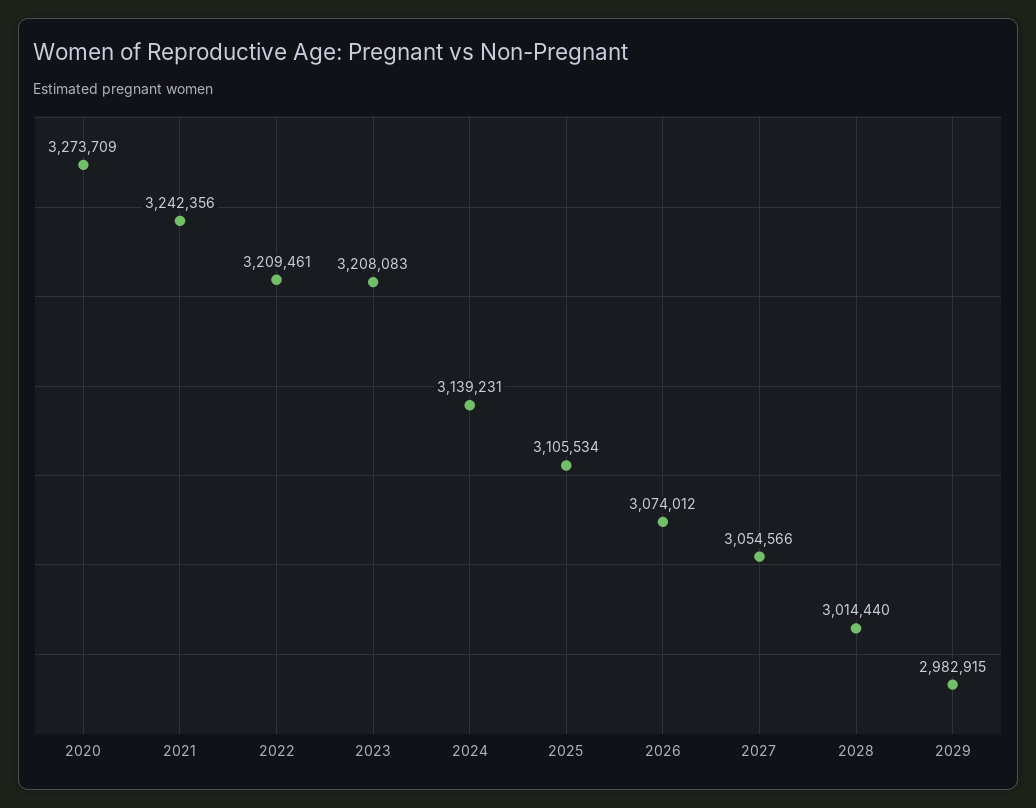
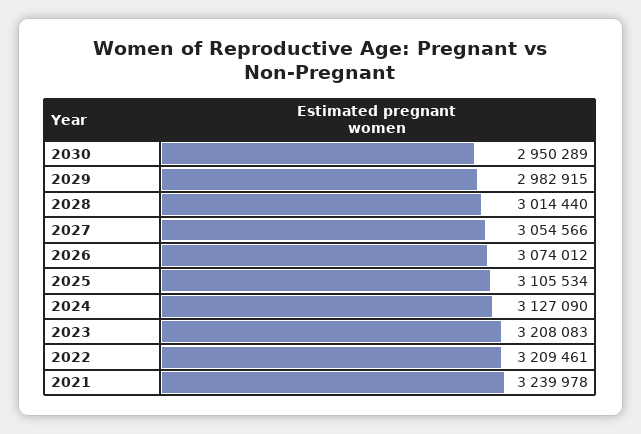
2020: 3273709 -> none
2021: 3242356 -> 3239978
2024: 3139231 -> 3127090
2030: none -> 2950289

